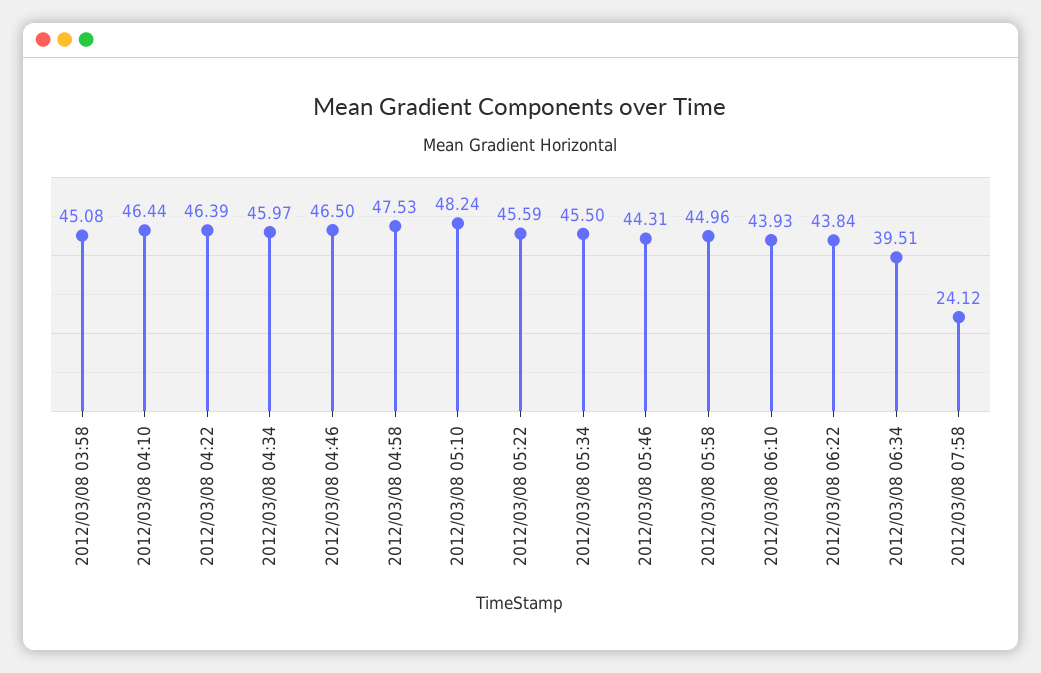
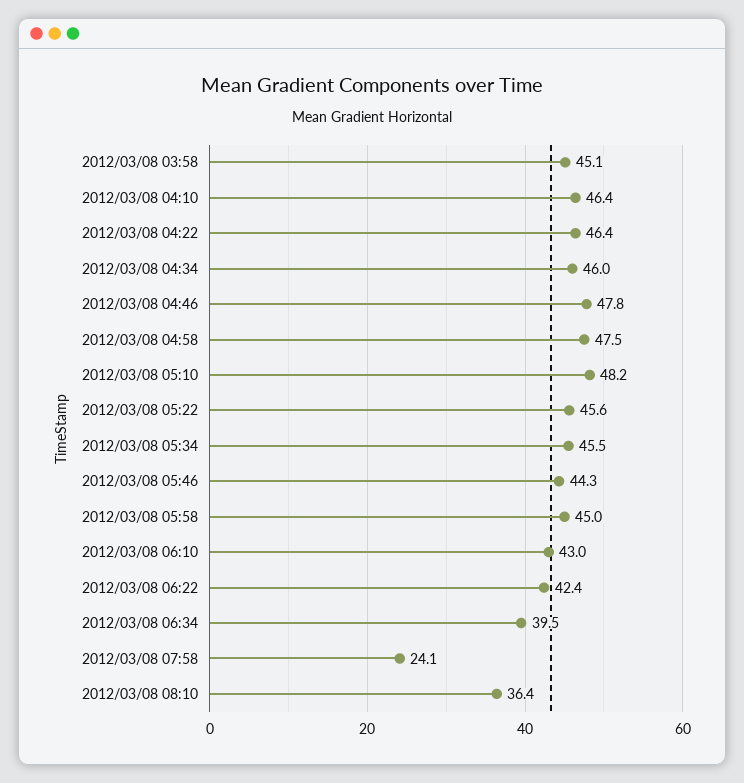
2012/03/08 04:46: 46.5 -> 47.8
2012/03/08 06:10: 43.93 -> 43
2012/03/08 06:22: 43.84 -> 42.4
2012/03/08 08:10: none -> 36.4

